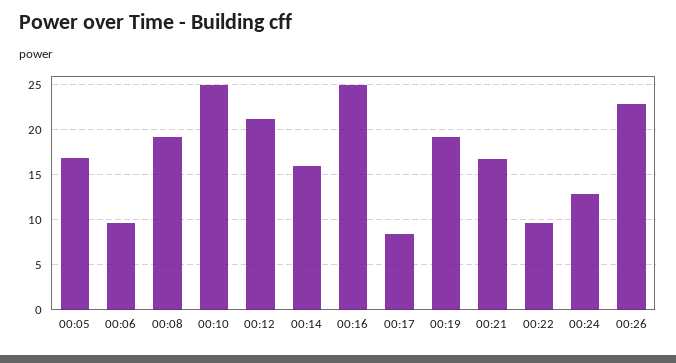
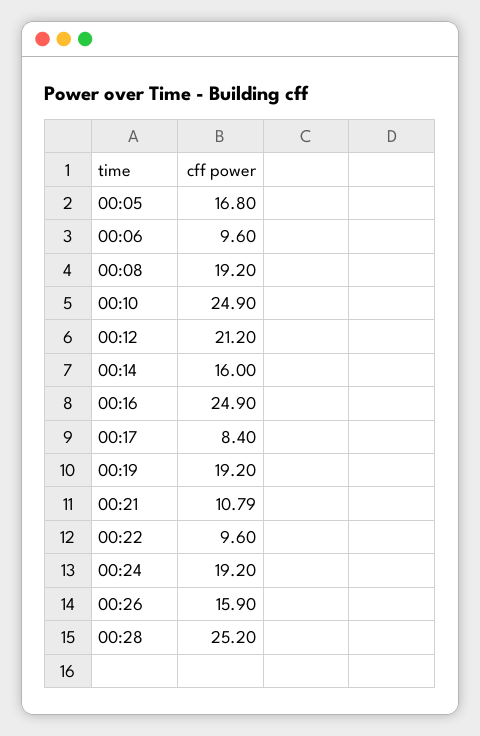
00:21: 17 -> 10.79
00:24: 13 -> 19.2
00:26: 23 -> 15.9
00:28: none -> 25.2

